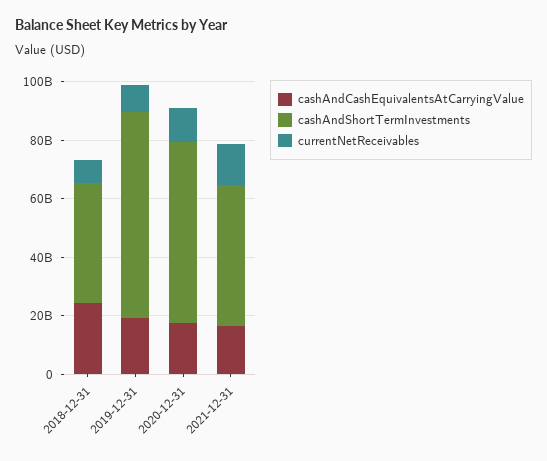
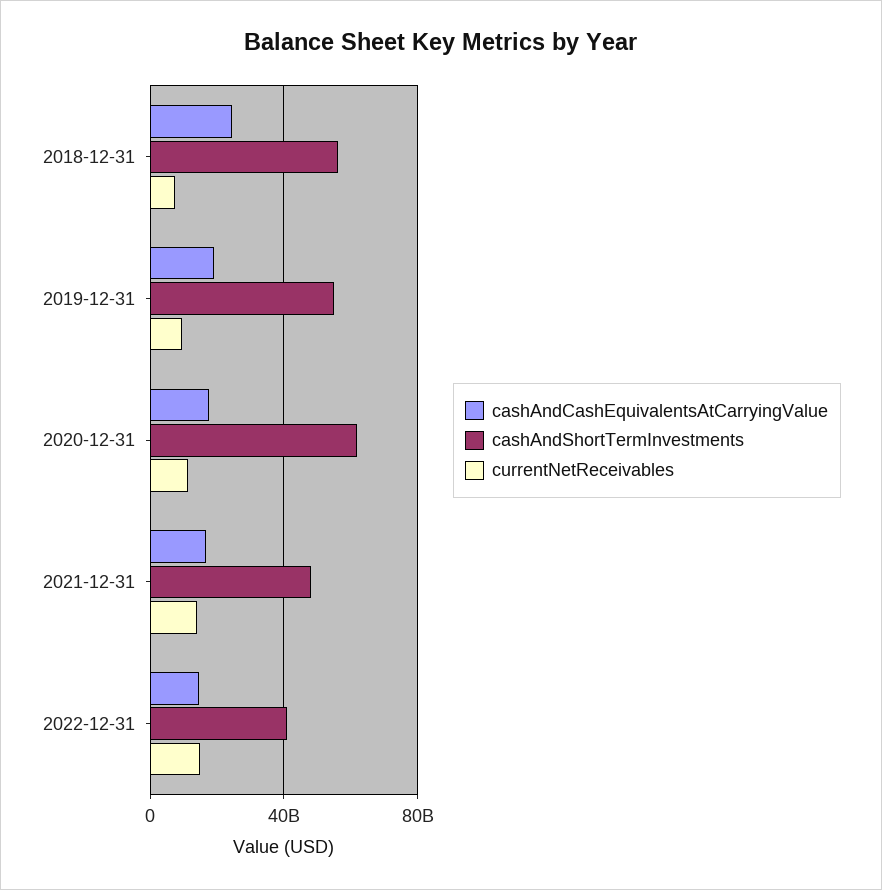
cashAndShortTermInvestments, 2018-12-31: 40000000000 -> 55000000000
cashAndShortTermInvestments, 2019-12-31: 70000000000 -> 55000000000
cashAndCashEquivalentsAtCarryingValue, 2022-12-31: none -> 15000000000
cashAndShortTermInvestments, 2022-12-31: none -> 40000000000
currentNetReceivables, 2022-12-31: none -> 15000000000

